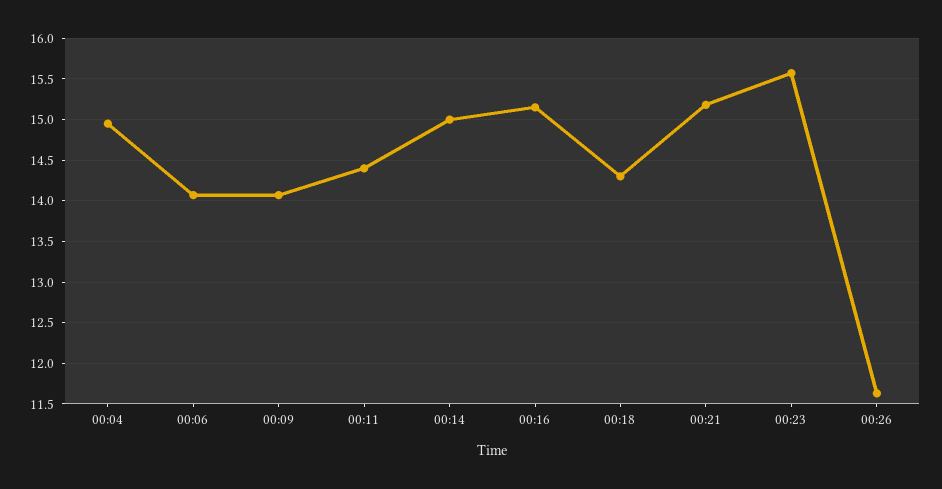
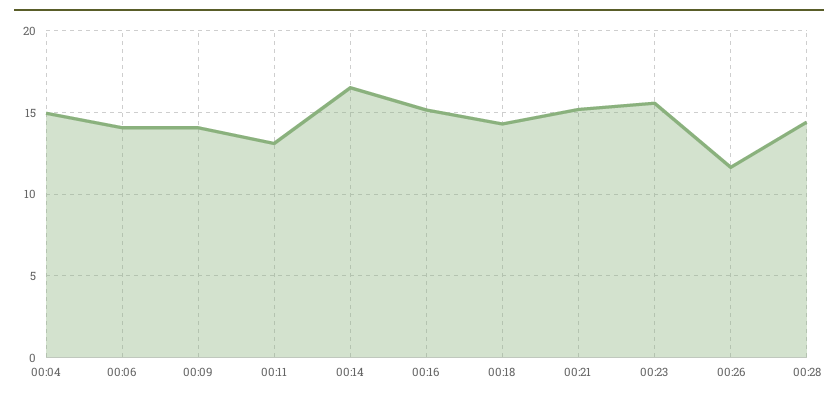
00:11: 14.4 -> 13
00:14: 15 -> 16.5
00:28: none -> 14.5

